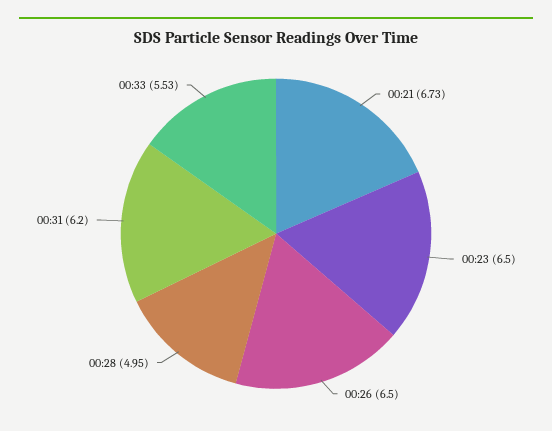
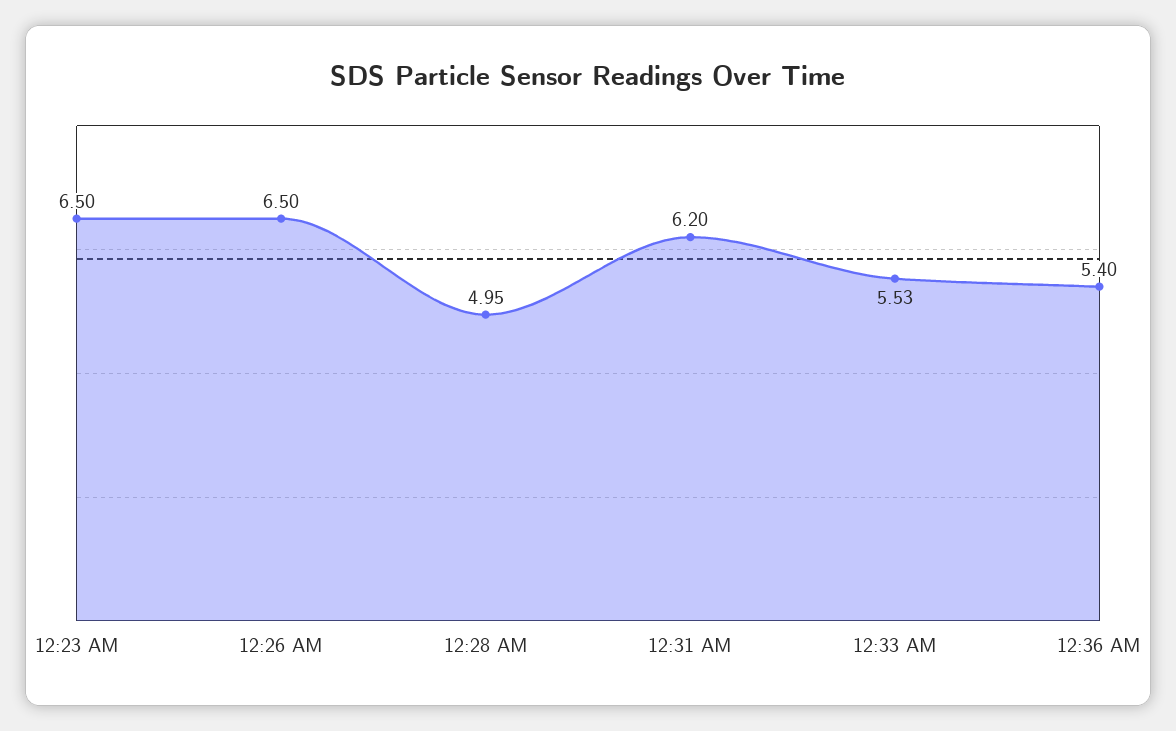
00:21: 6.73 -> none
12:36 AM: none -> 5.4

